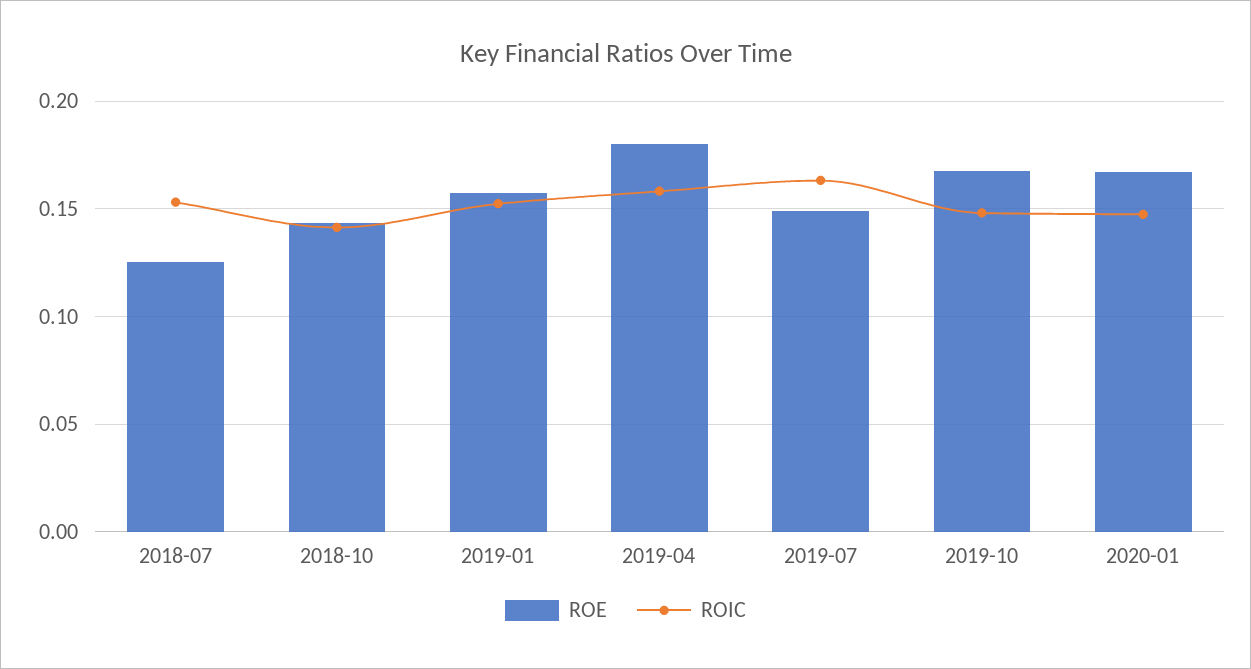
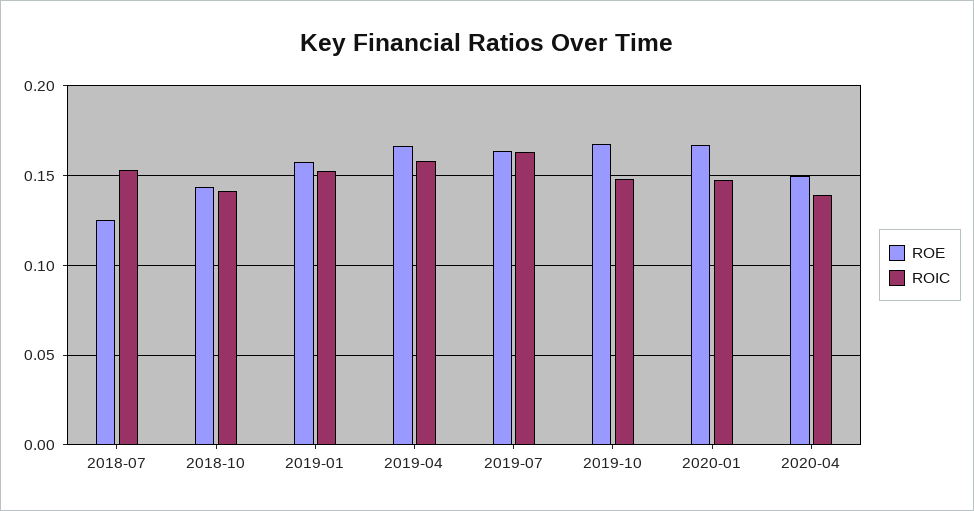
ROE, 2019-04: 0.18 -> 0.165
ROE, 2019-07: 0.15 -> 0.165
ROE, 2020-04: none -> 0.15
ROIC, 2020-04: none -> 0.14

